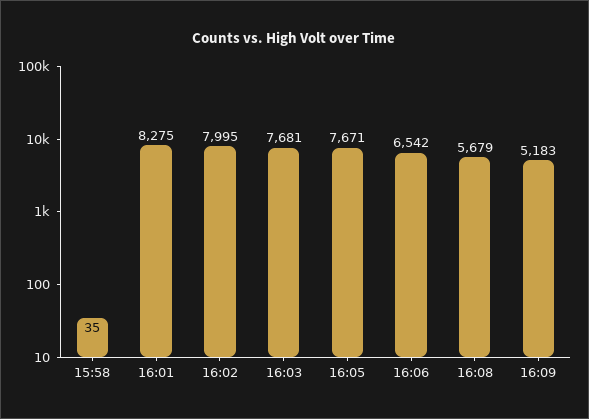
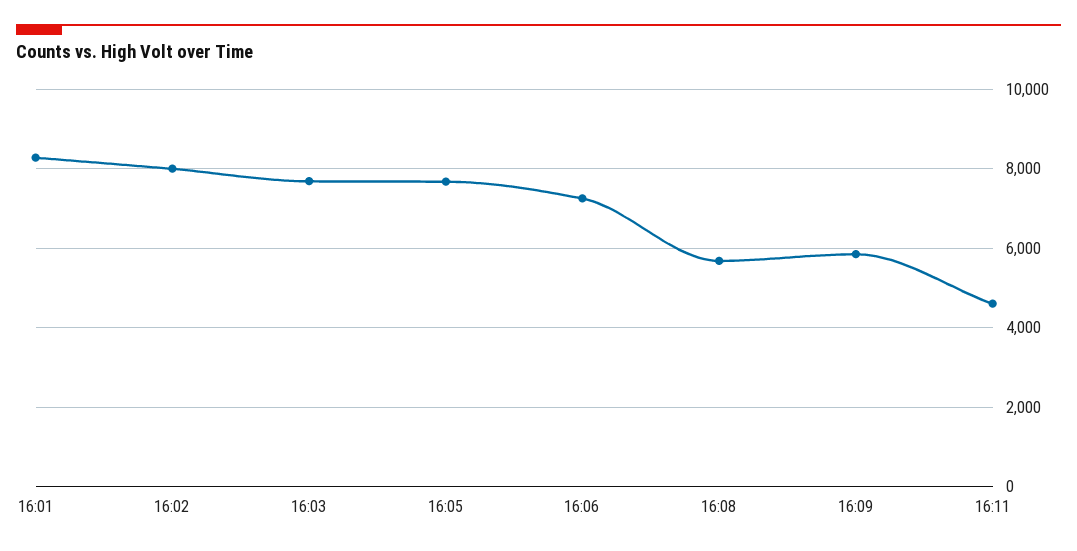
15:58: 35 -> none
16:06: 6542 -> 7200
16:09: 5183 -> 5800
16:11: none -> 4600

